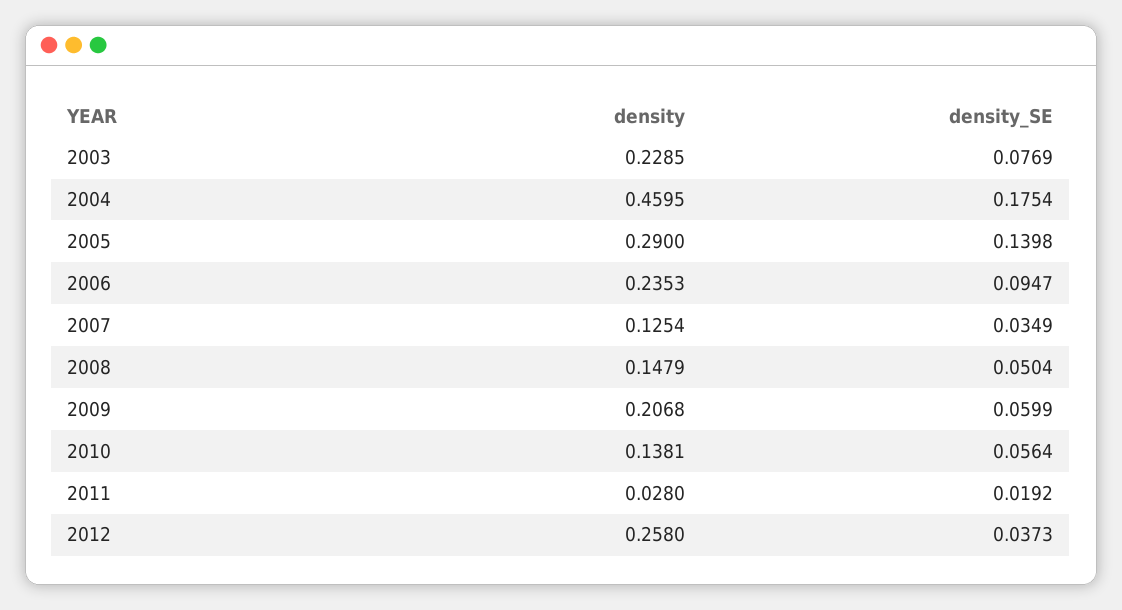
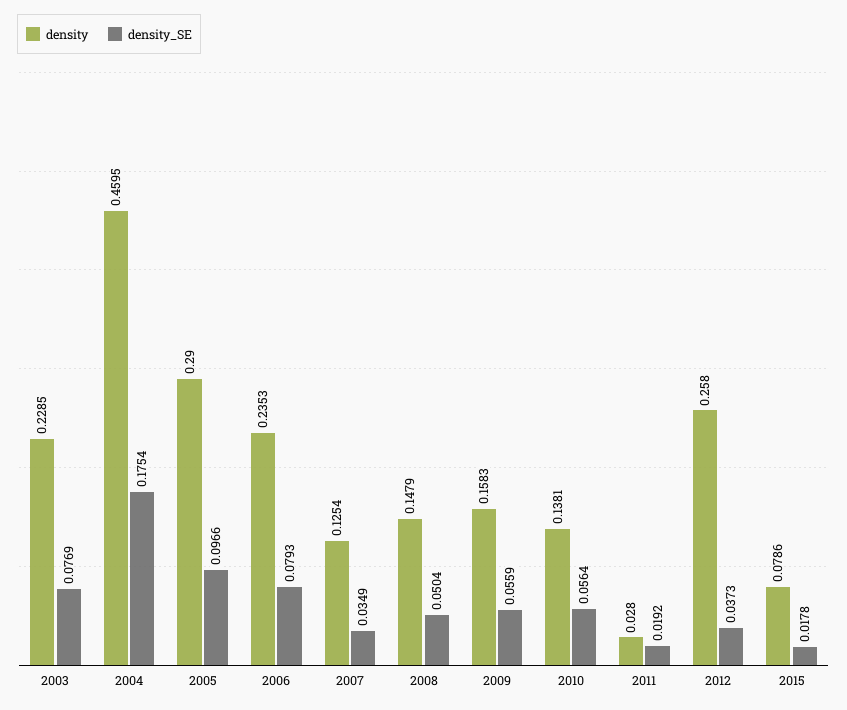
density_SE, 2005: 0.1398 -> 0.0966
density_SE, 2006: 0.0947 -> 0.0793
density, 2009: 0.2068 -> 0.1583
density_SE, 2009: 0.0599 -> 0.0559
density, 2015: none -> 0.0786
density_SE, 2015: none -> 0.0178

